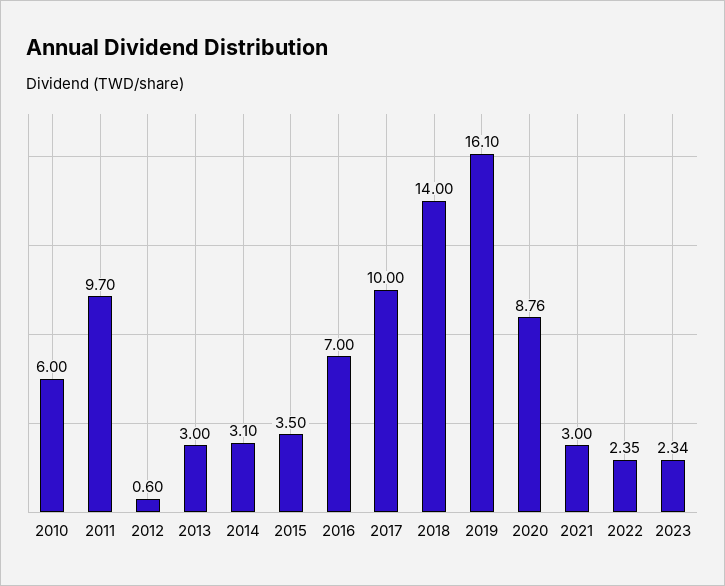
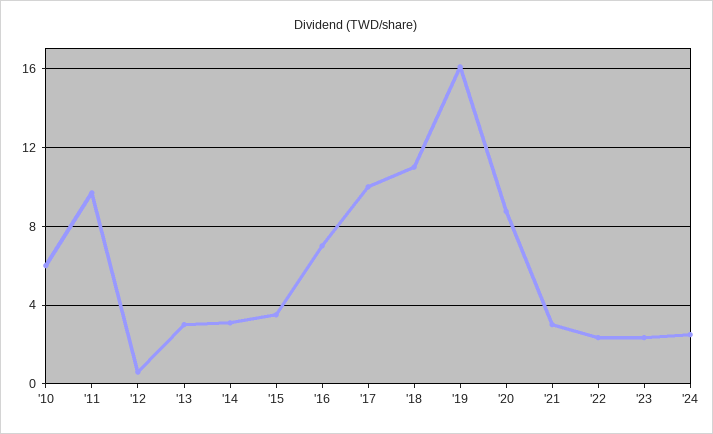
2018: 14 -> 11
'24: none -> 2.5

